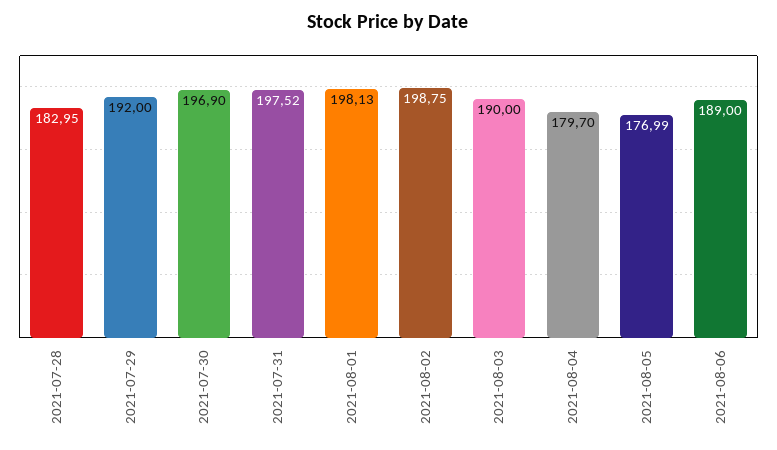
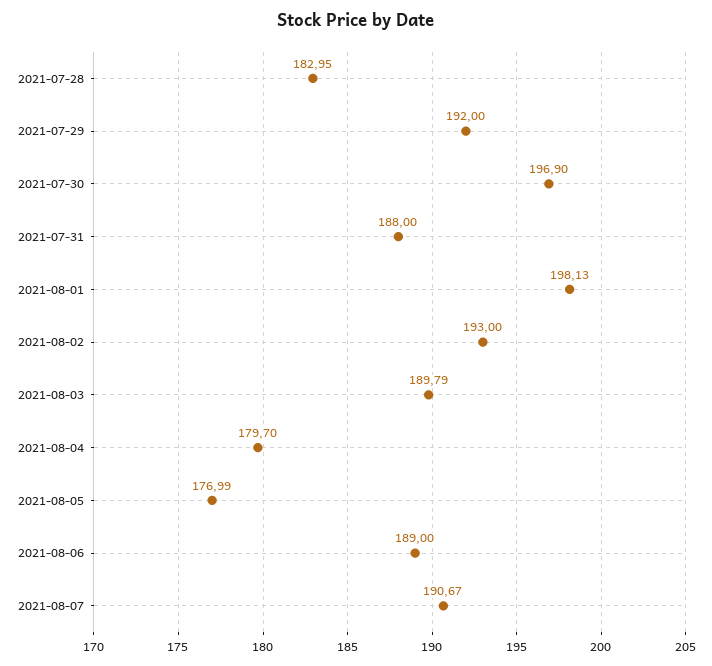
2021-07-31: 197.52 -> 188
2021-08-02: 198.75 -> 193
2021-08-03: 190 -> 189.79
2021-08-07: none -> 190.67

